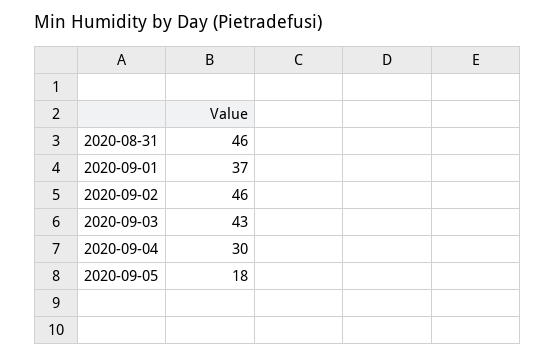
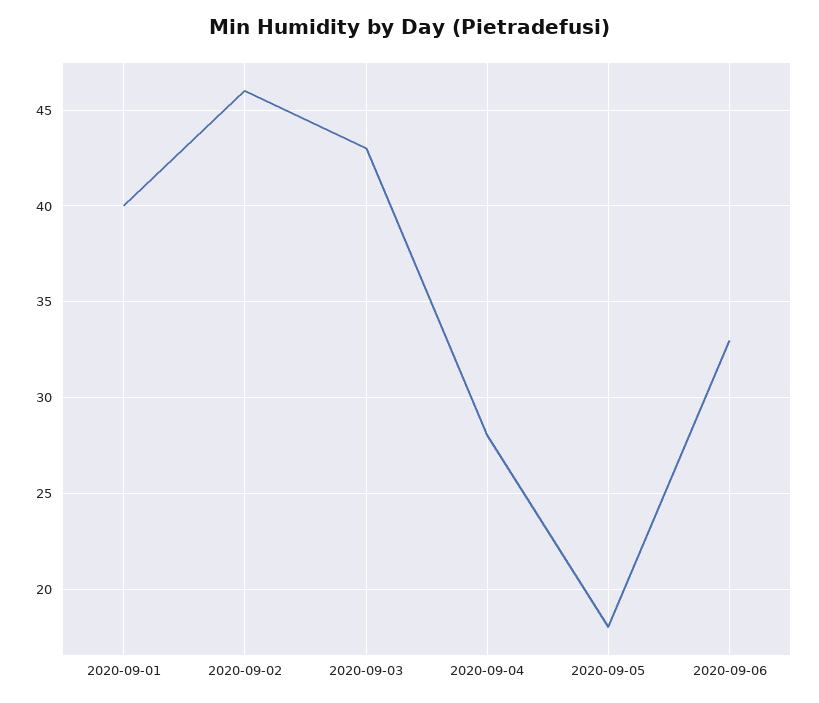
2020-08-31: 46 -> none
2020-09-01: 37 -> 40
2020-09-04: 30 -> 28
2020-09-06: none -> 33

